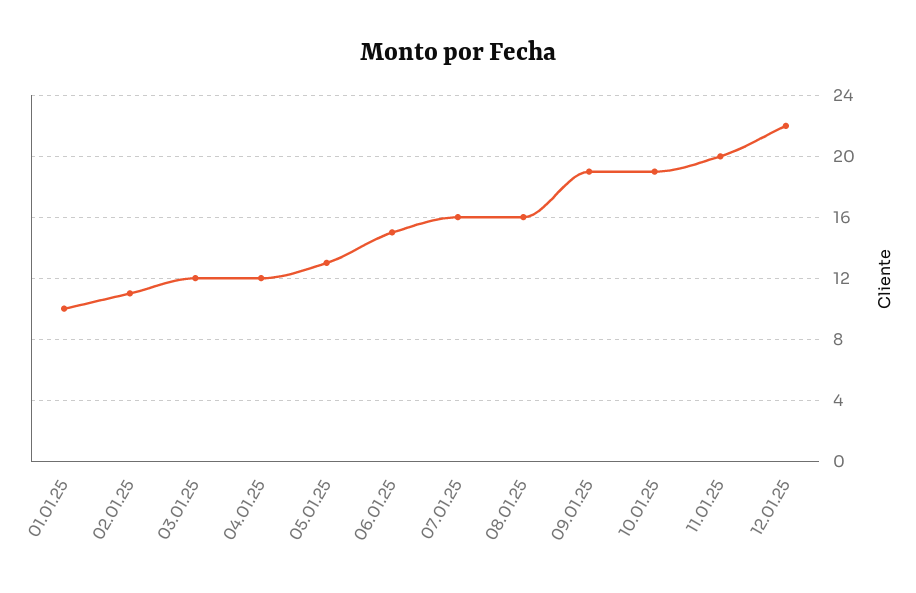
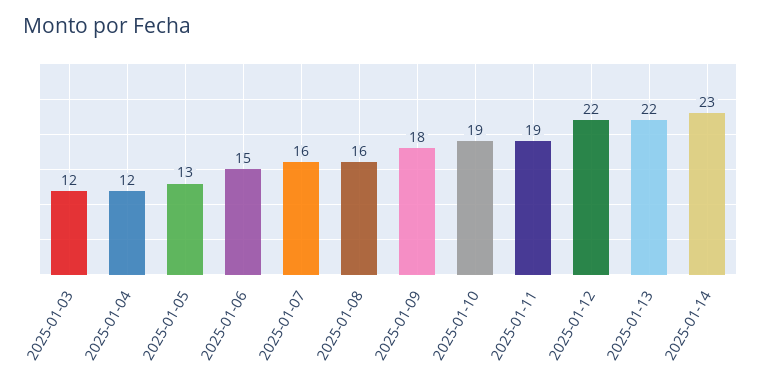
01.01.25: 10 -> none
02.01.25: 11 -> none
09.01.25: 19 -> 18
11.01.25: 20 -> 19
2025-01-13: none -> 22
2025-01-14: none -> 23

